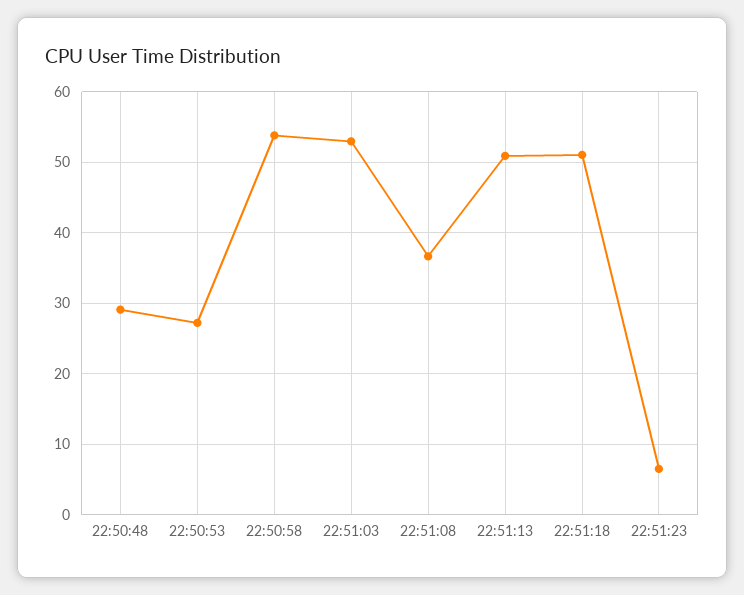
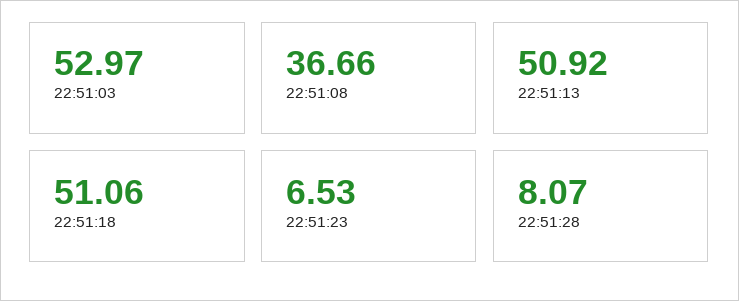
22:50:48: 29 -> none
22:50:53: 27 -> none
22:50:58: 54 -> none
22:51:28: none -> 8.07

